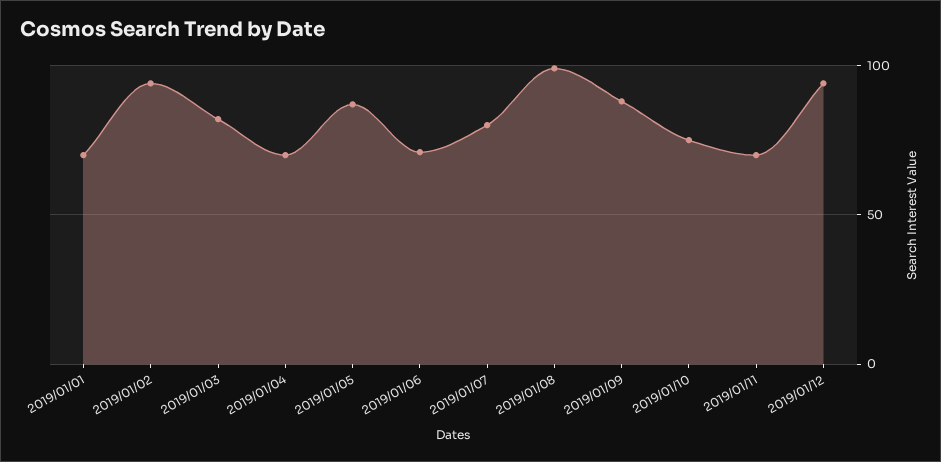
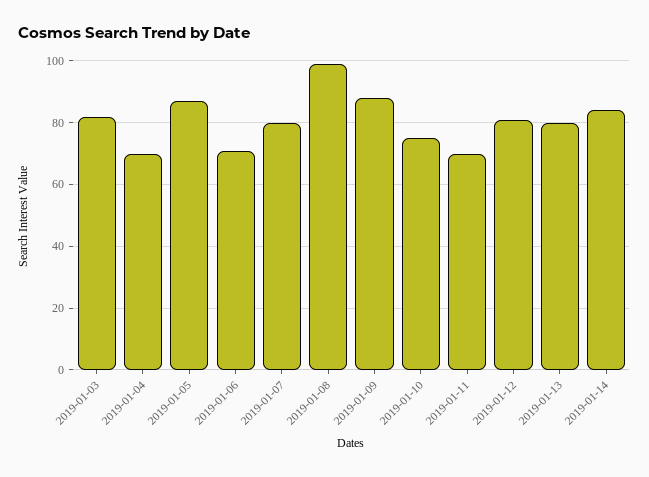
2019/01/01: 70 -> none
2019/01/02: 95 -> none
2019/01/12: 95 -> 80
2019-01-13: none -> 80
2019-01-14: none -> 85

